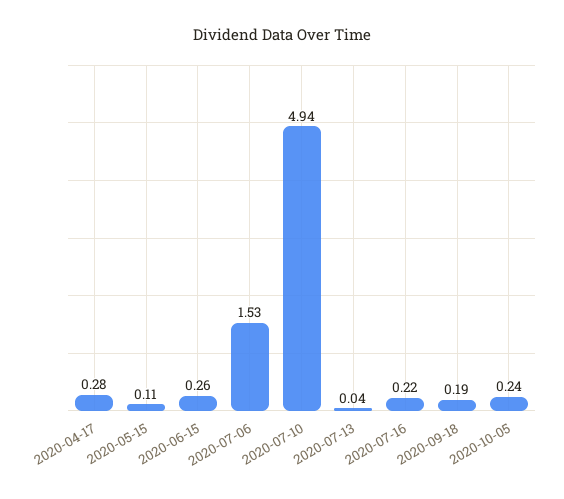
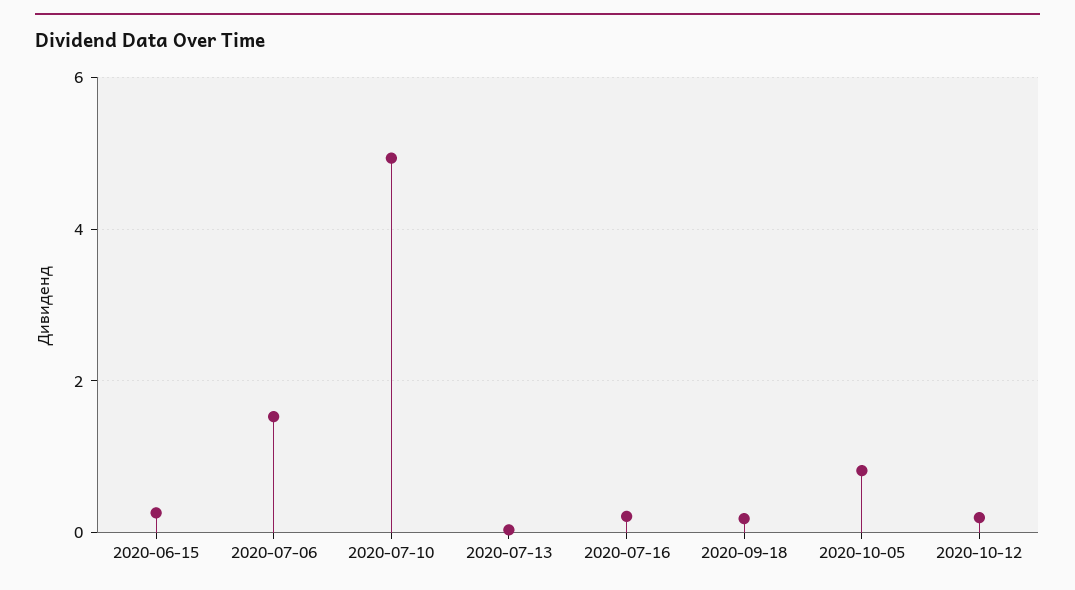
2020-04-17: 0.28 -> none
2020-05-15: 0.11 -> none
2020-10-05: 0.24 -> 0.8
2020-10-12: none -> 0.2

